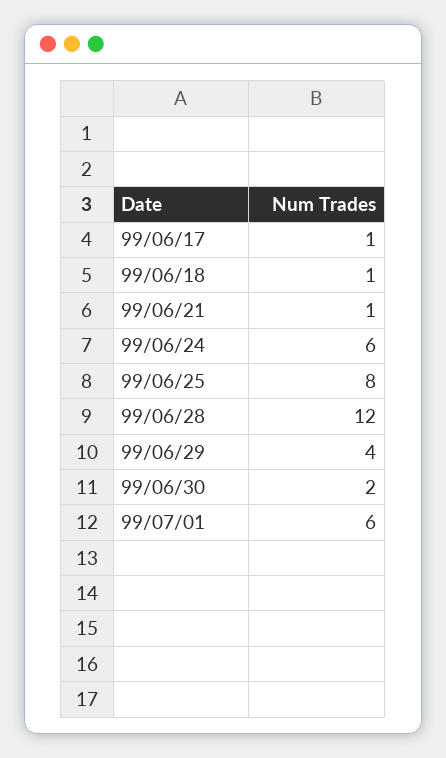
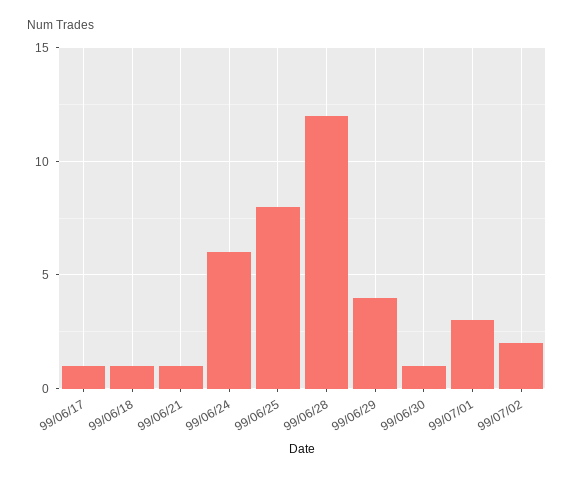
99/06/30: 2 -> 1
99/07/01: 6 -> 3
99/07/02: none -> 2

